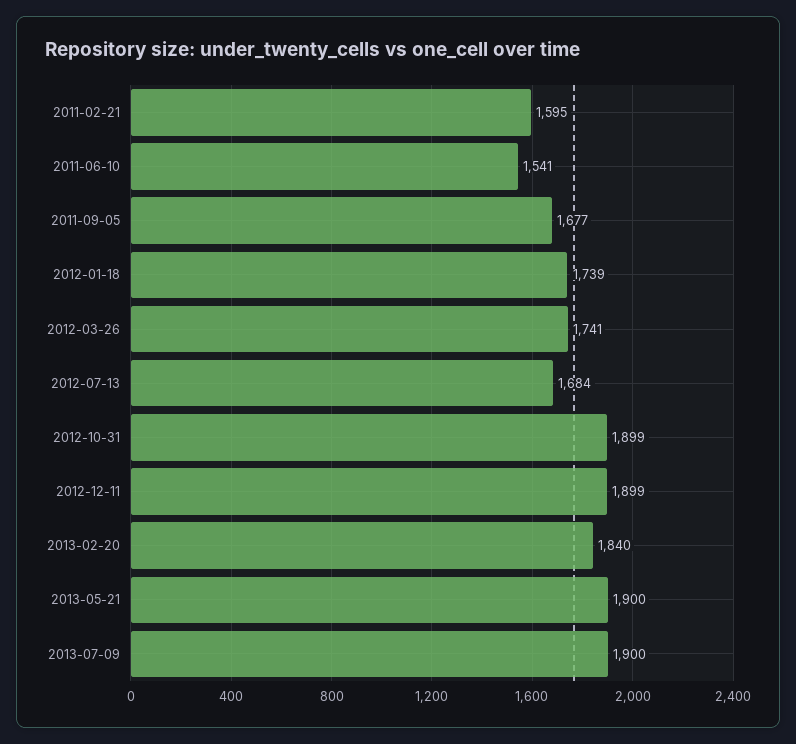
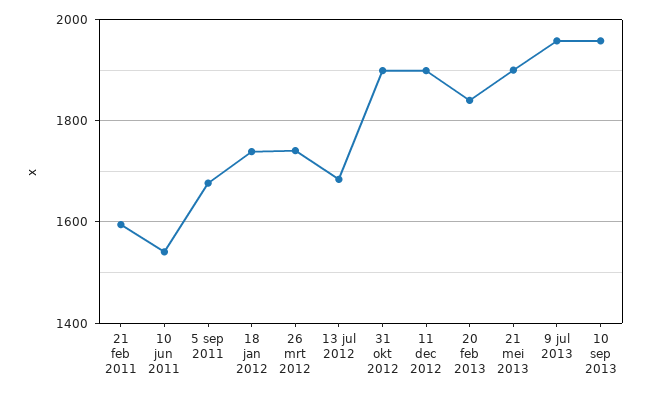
2013-07-09: 1900 -> 1960
10 sep 2013: none -> 1960

